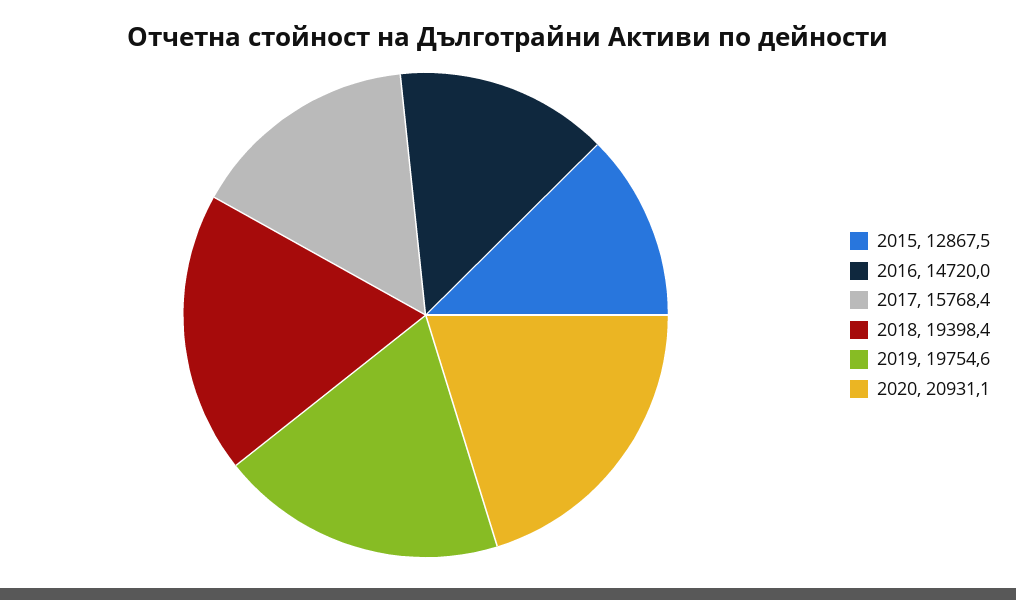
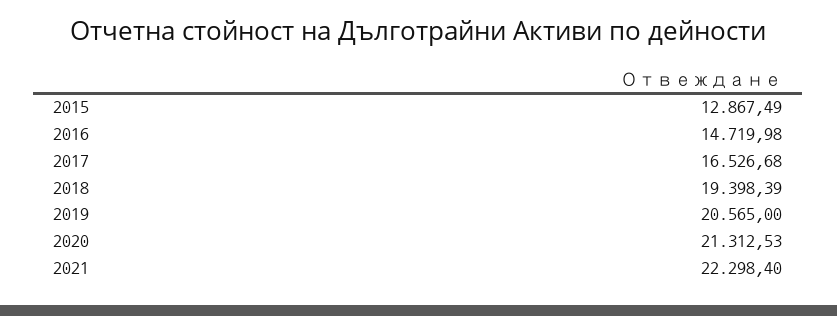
2017: 15768.4 -> 16526.68
2019: 19754.6 -> 20565
2020: 20931.1 -> 21312.53
2021: none -> 22298.4

